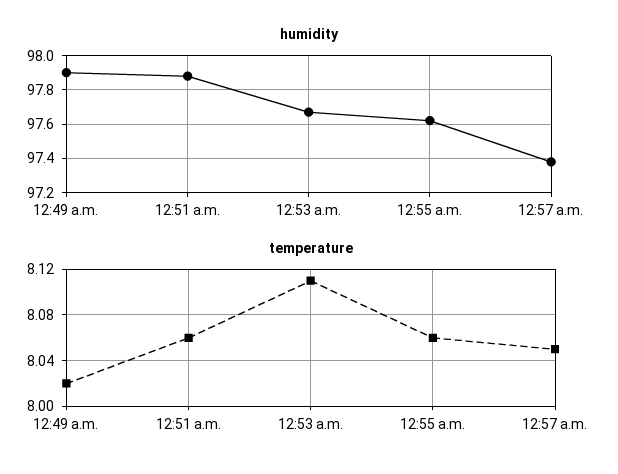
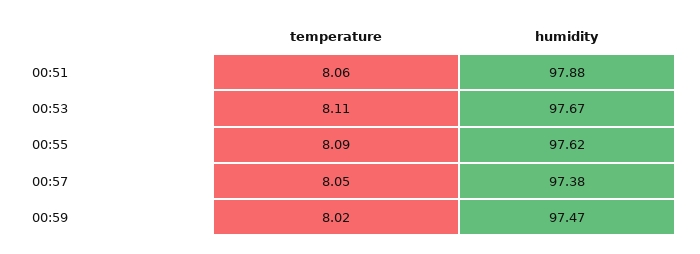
humidity, 12:49 a.m.: 97.9 -> none
temperature, 12:49 a.m.: 8.02 -> none
temperature, 12:55 a.m.: 8.06 -> 8.09
temperature, 00:59: none -> 8.02
humidity, 00:59: none -> 97.47

